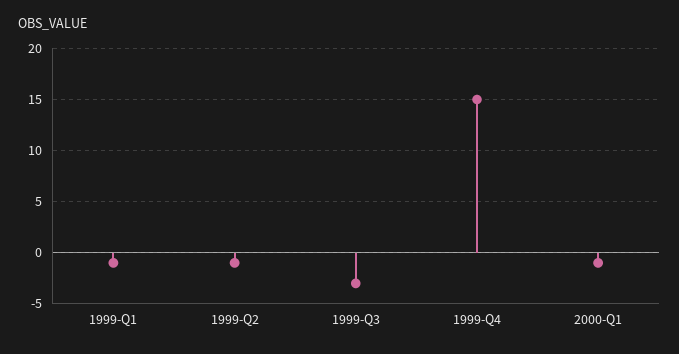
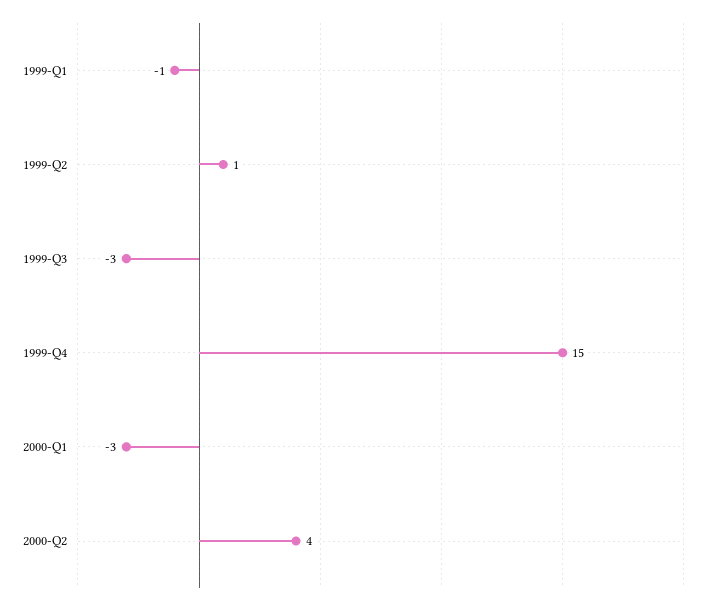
1999-Q2: -1 -> 1
2000-Q1: -1 -> -3
2000-Q2: none -> 4

